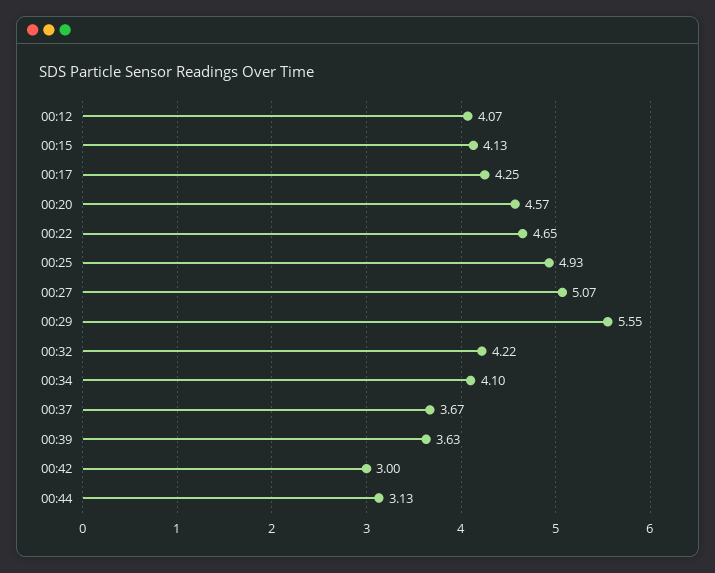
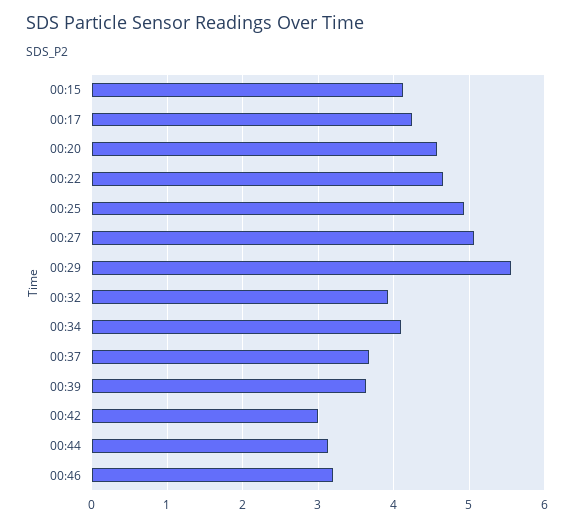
00:12: 4.07 -> none
00:32: 4.22 -> 3.9
00:46: none -> 3.2

